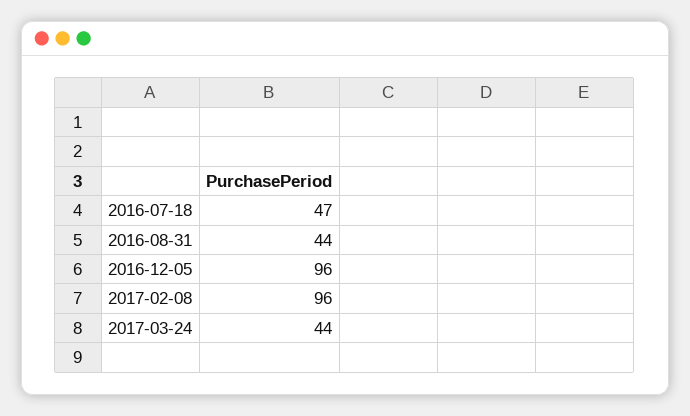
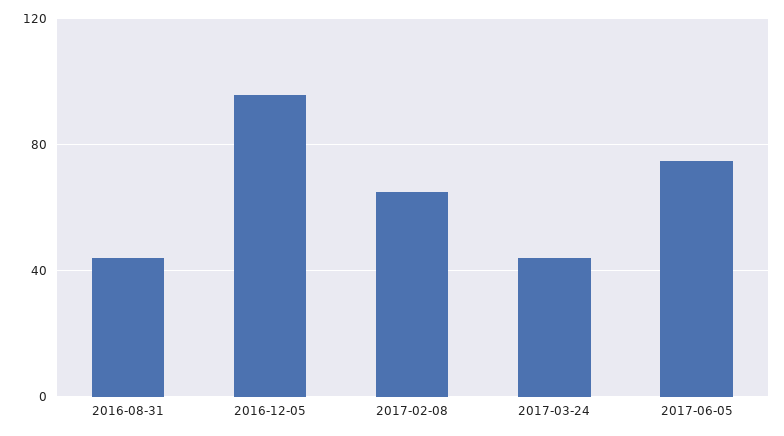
2016-07-18: 47 -> none
2017-02-08: 96 -> 65
2017-06-05: none -> 75

